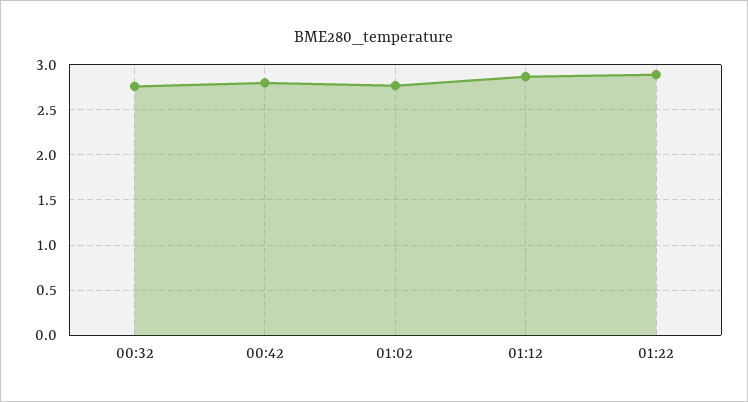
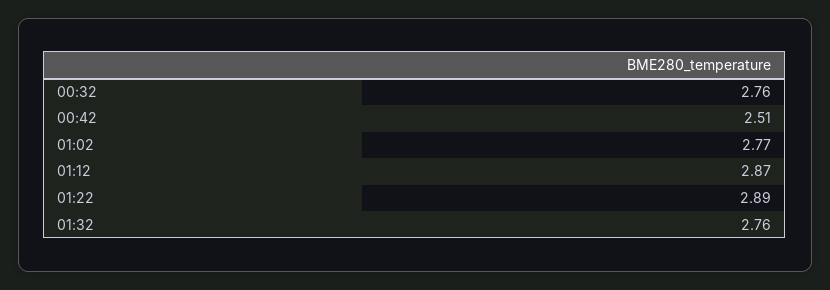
00:42: 2.8 -> 2.51
01:32: none -> 2.76

